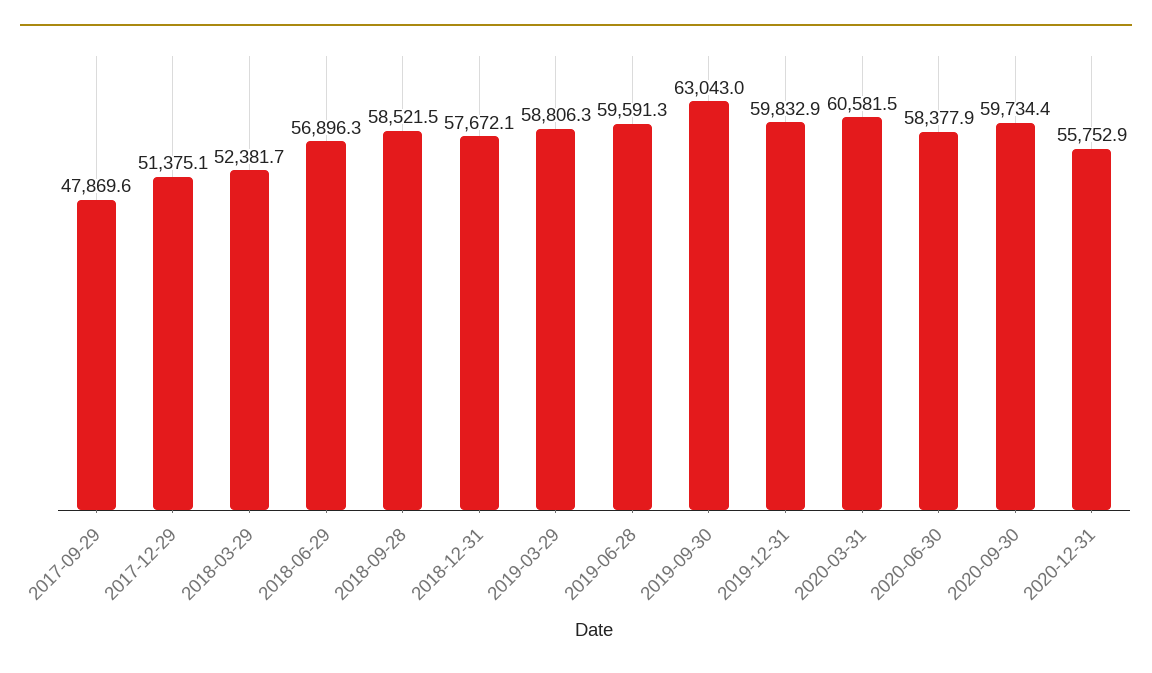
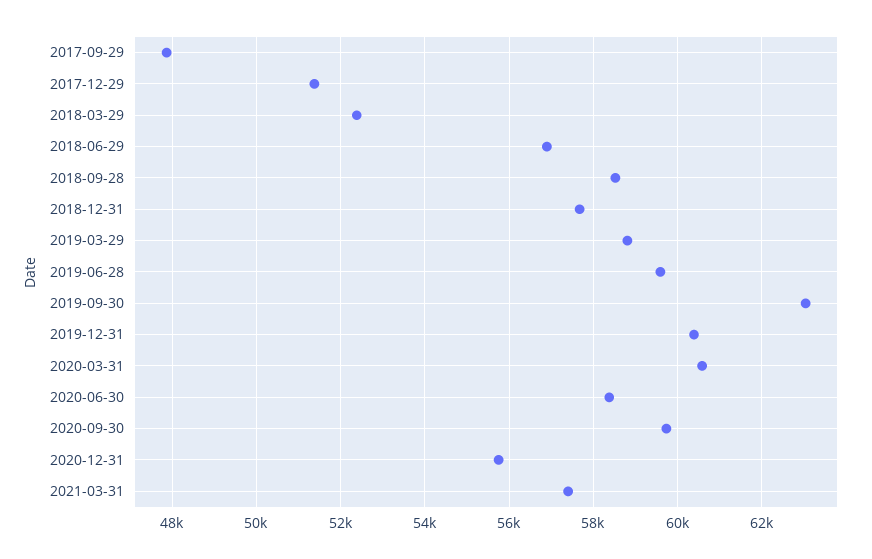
2019-12-31: 59832.9 -> 60400
2021-03-31: none -> 57400

